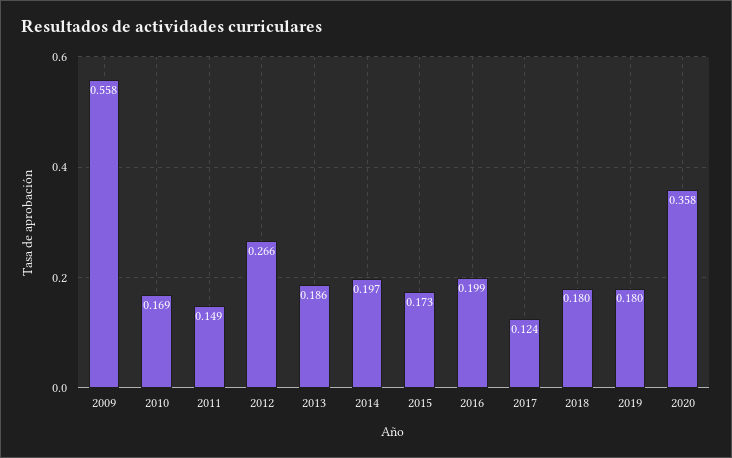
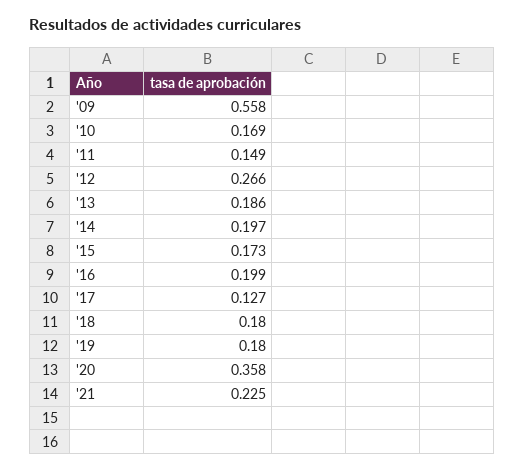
2017: 0.124 -> 0.127
'21: none -> 0.225

